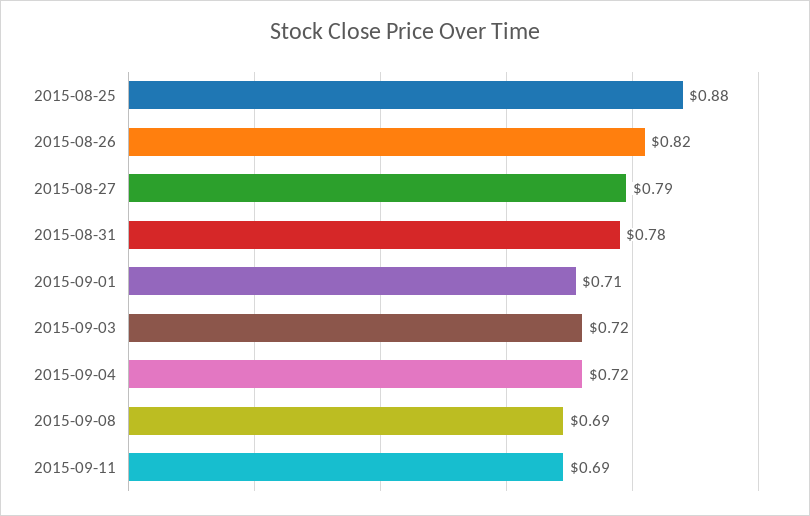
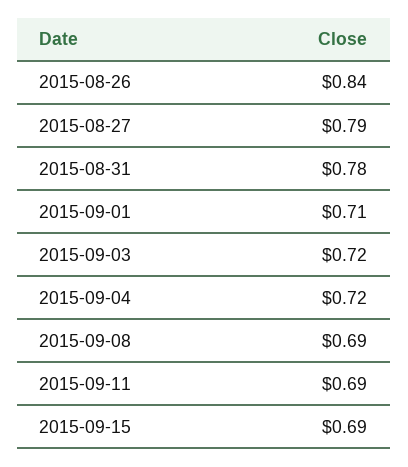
2015-08-25: 0.88 -> none
2015-08-26: 0.82 -> 0.84
2015-09-15: none -> 0.69

